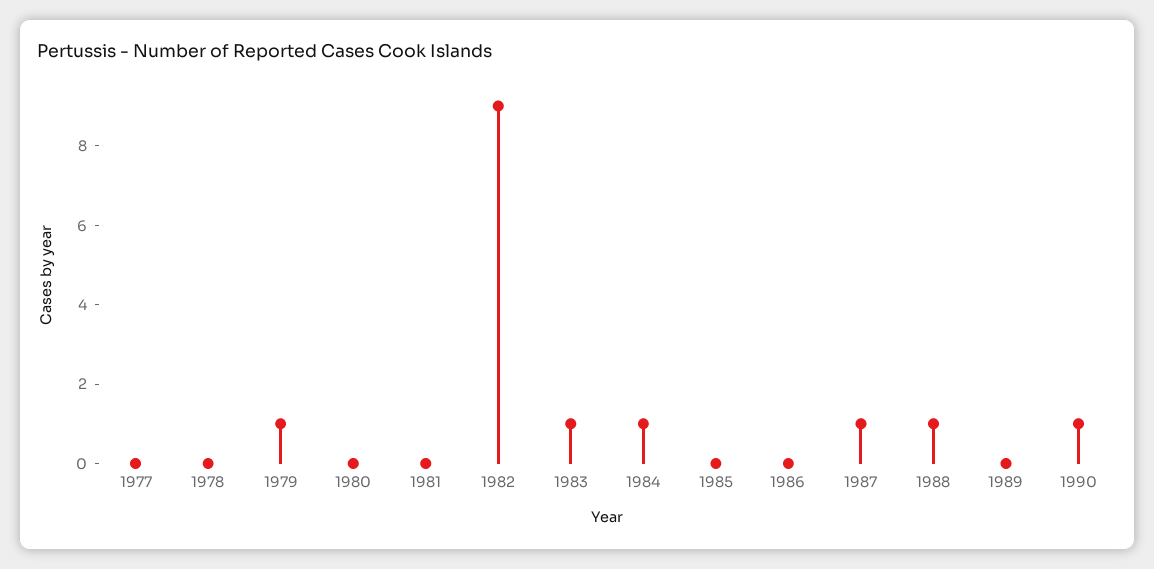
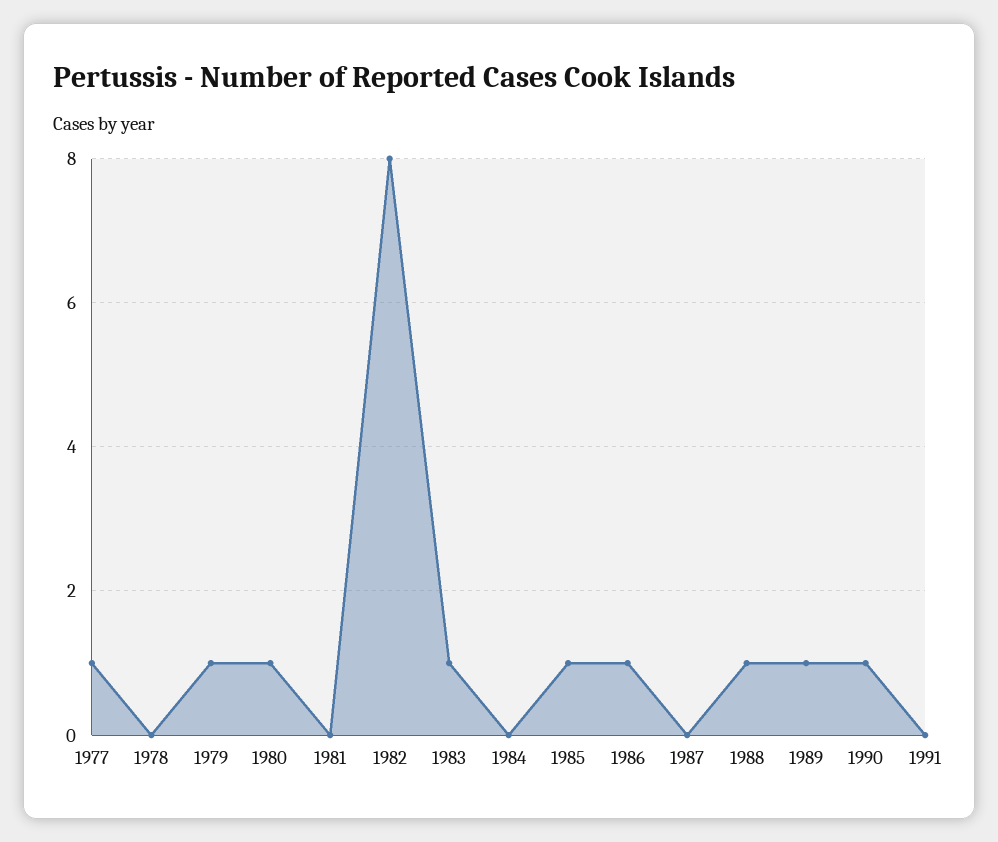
1977: 0 -> 1
1980: 0 -> 1
1982: 9 -> 8
1984: 1 -> 0
1985: 0 -> 1
1986: 0 -> 1
1987: 1 -> 0
1989: 0 -> 1
1991: none -> 0

